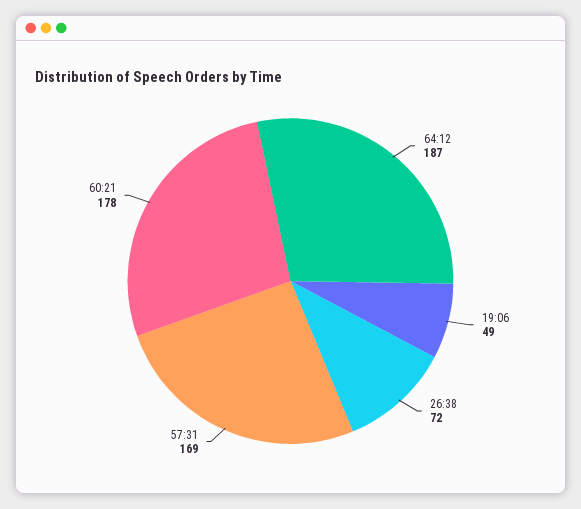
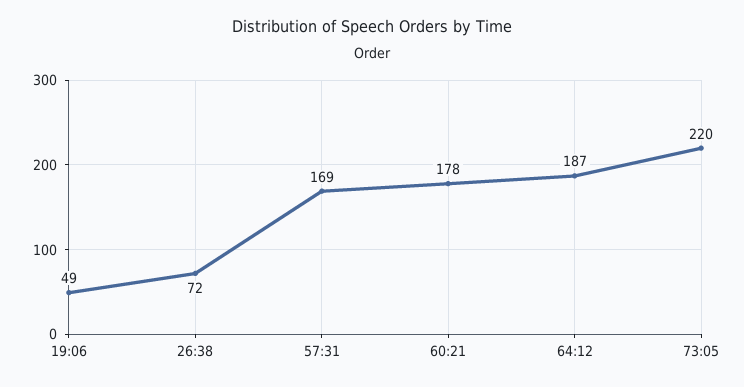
73:05: none -> 220

